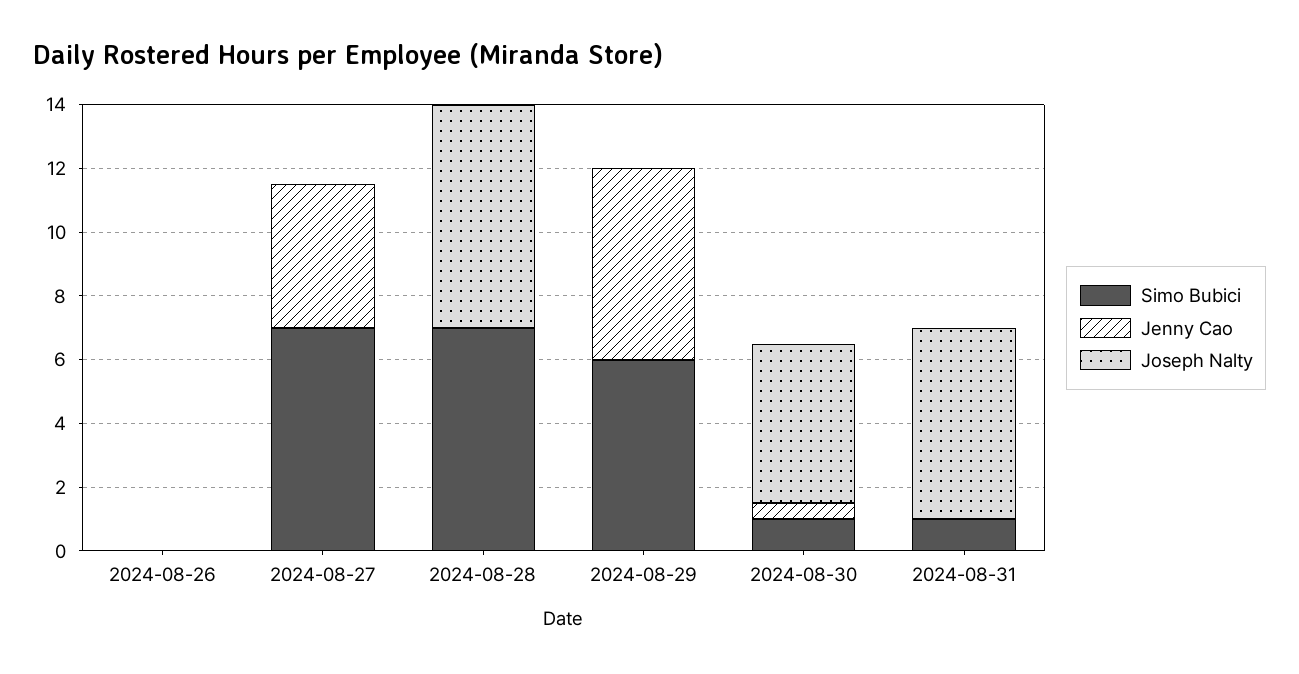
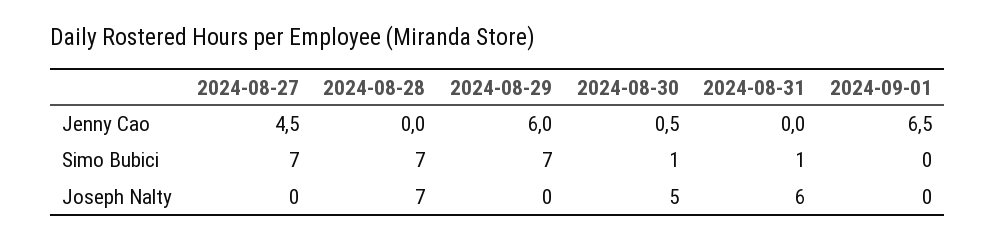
Simo Bubici, 2024-08-26: 0 -> none
Jenny Cao, 2024-08-26: 0 -> none
Joseph Nalty, 2024-08-26: 0 -> none
Simo Bubici, 2024-08-29: 6 -> 7
Jenny Cao, 2024-09-01: none -> 6.5
Simo Bubici, 2024-09-01: none -> 0
Joseph Nalty, 2024-09-01: none -> 0

